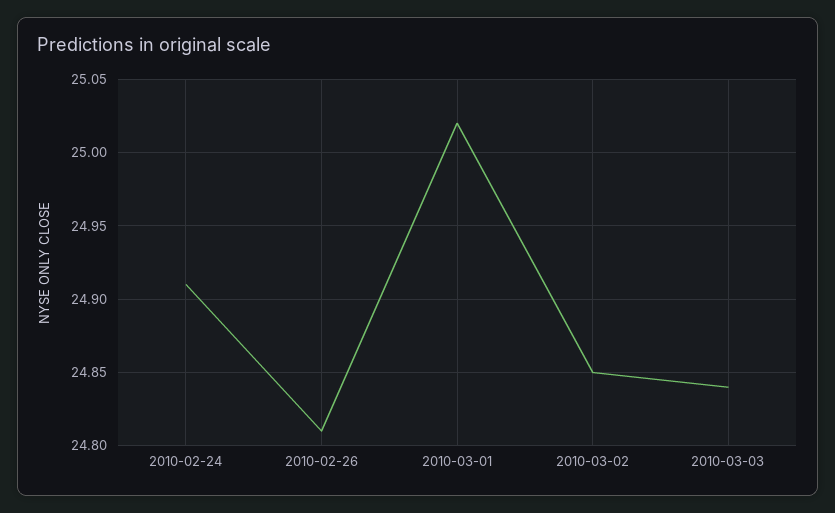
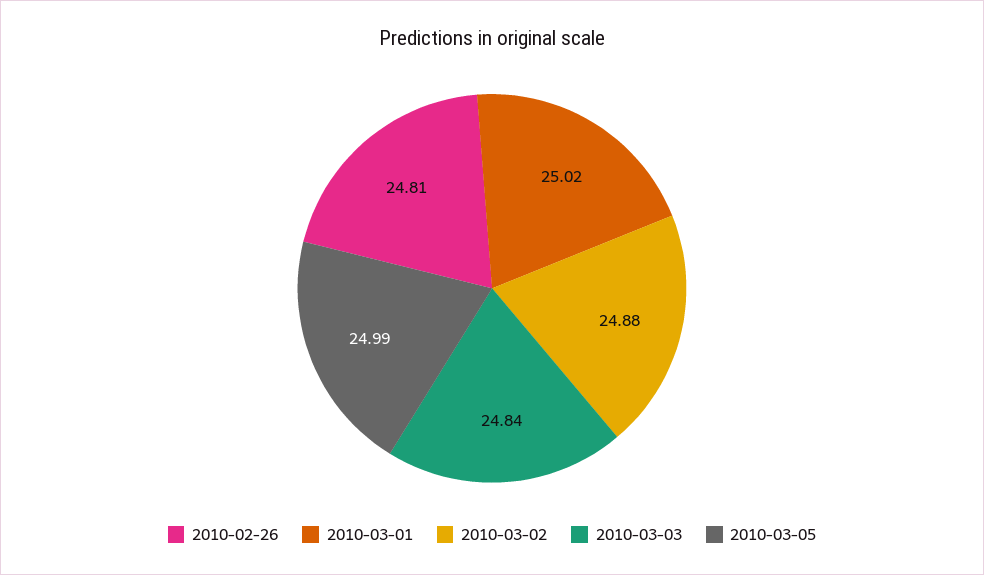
2010-02-24: 24.91 -> none
2010-03-02: 24.85 -> 24.88
2010-03-05: none -> 24.99

